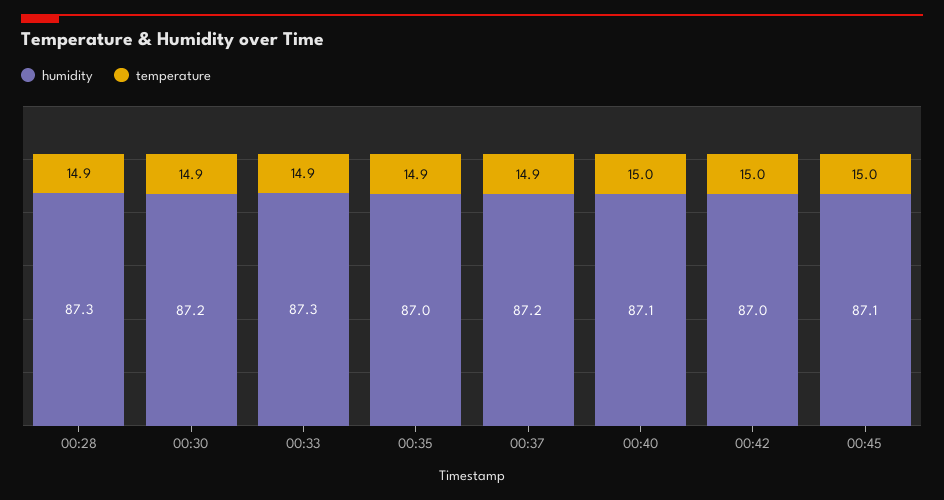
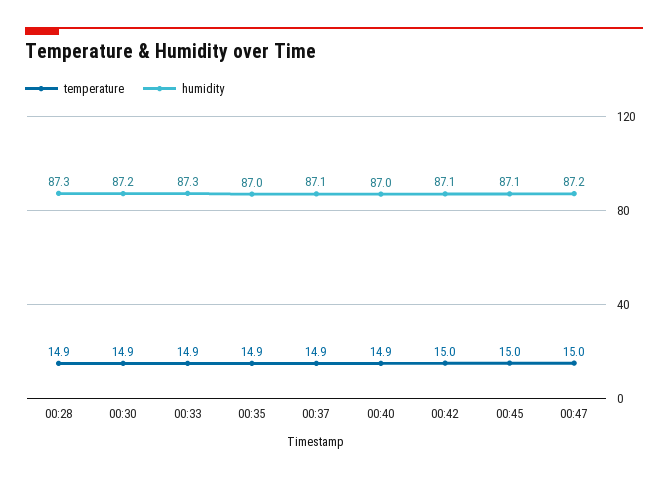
humidity, 00:37: 87.2 -> 87.1
humidity, 00:40: 87.1 -> 87
temperature, 00:40: 15 -> 14.9
humidity, 00:42: 87 -> 87.1
temperature, 00:47: none -> 15
humidity, 00:47: none -> 87.2

